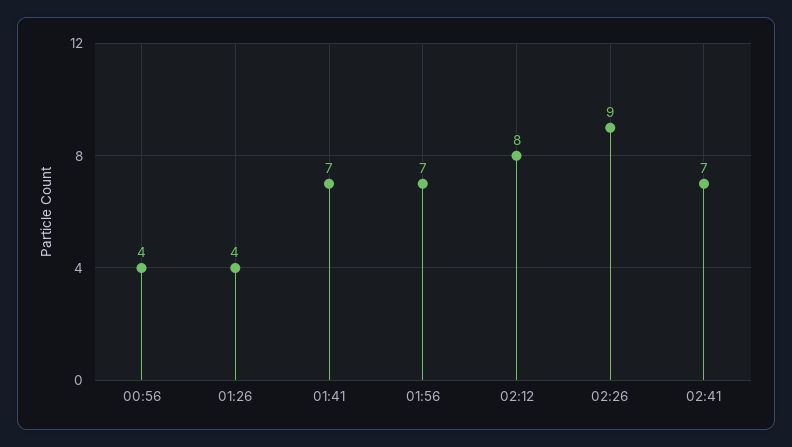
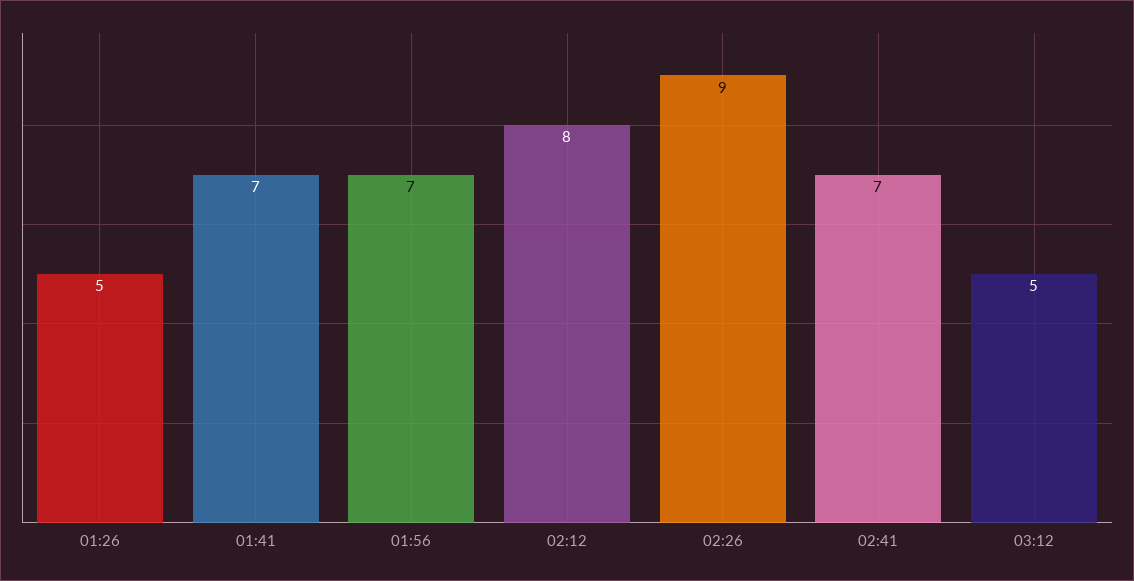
00:56: 4 -> none
01:26: 4 -> 5
03:12: none -> 5

